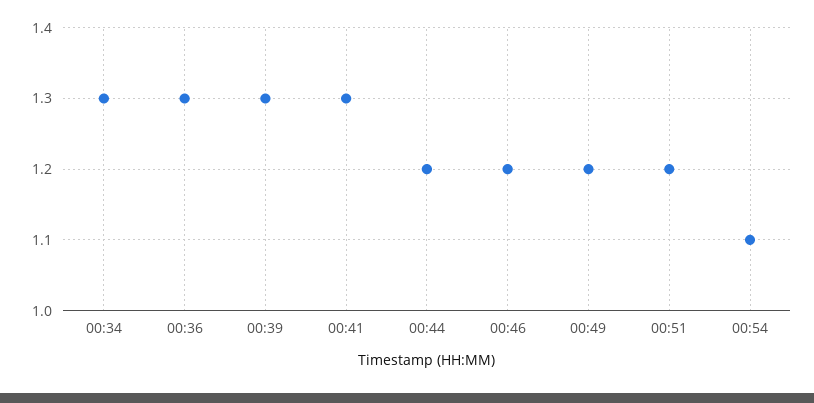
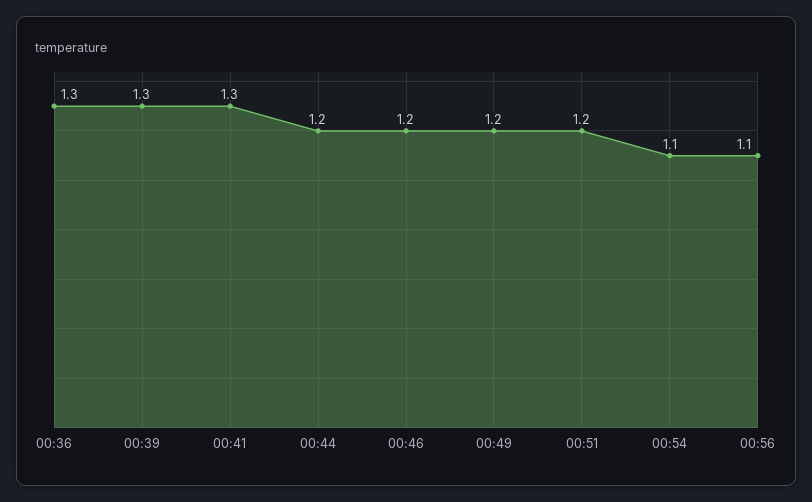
00:34: 1.3 -> none
00:56: none -> 1.1

